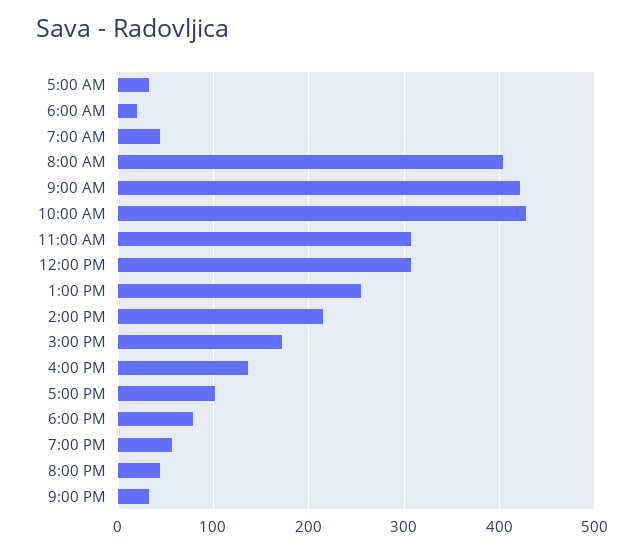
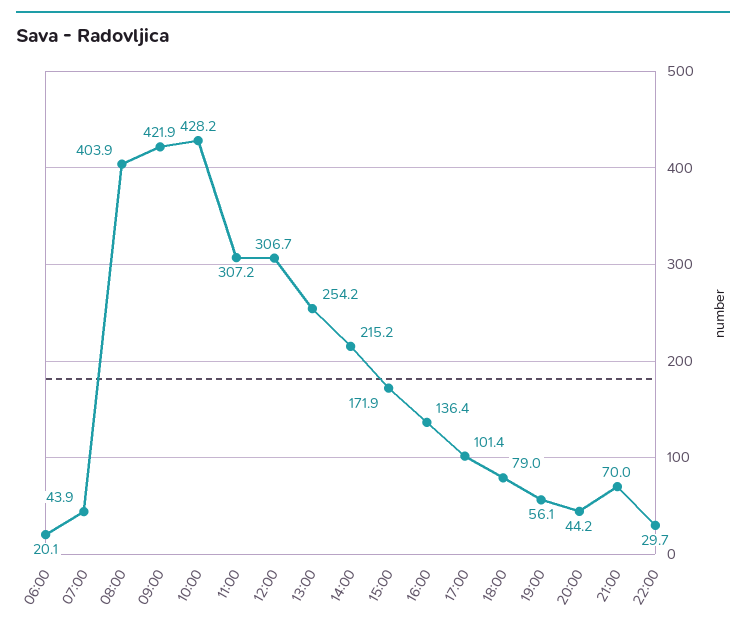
5:00 AM: 30 -> none
9:00 PM: 30 -> 70
22:00: none -> 29.7

